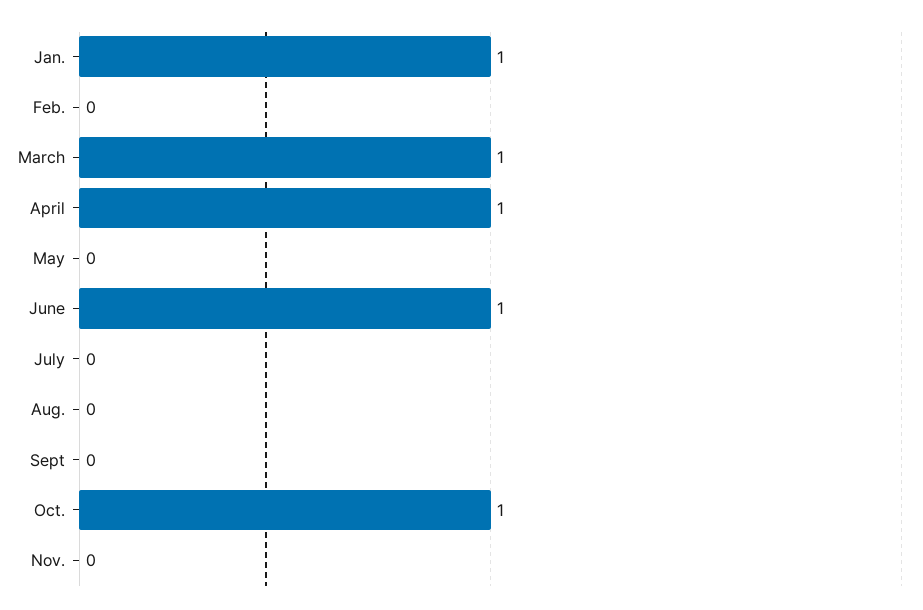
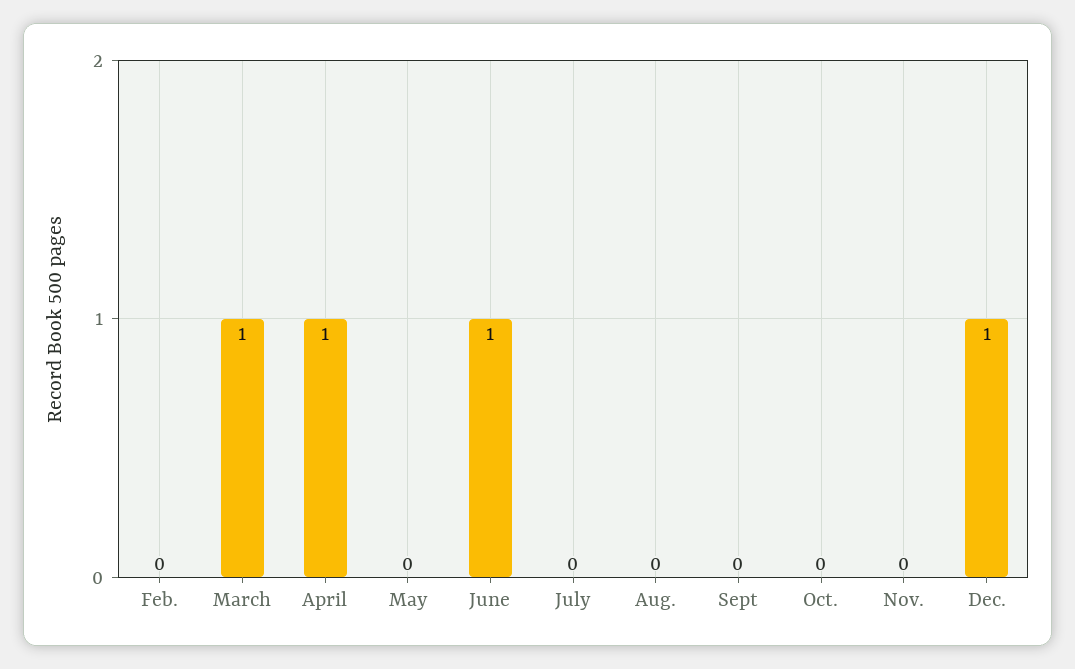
Jan.: 1 -> none
Oct.: 1 -> 0
Dec.: none -> 1

